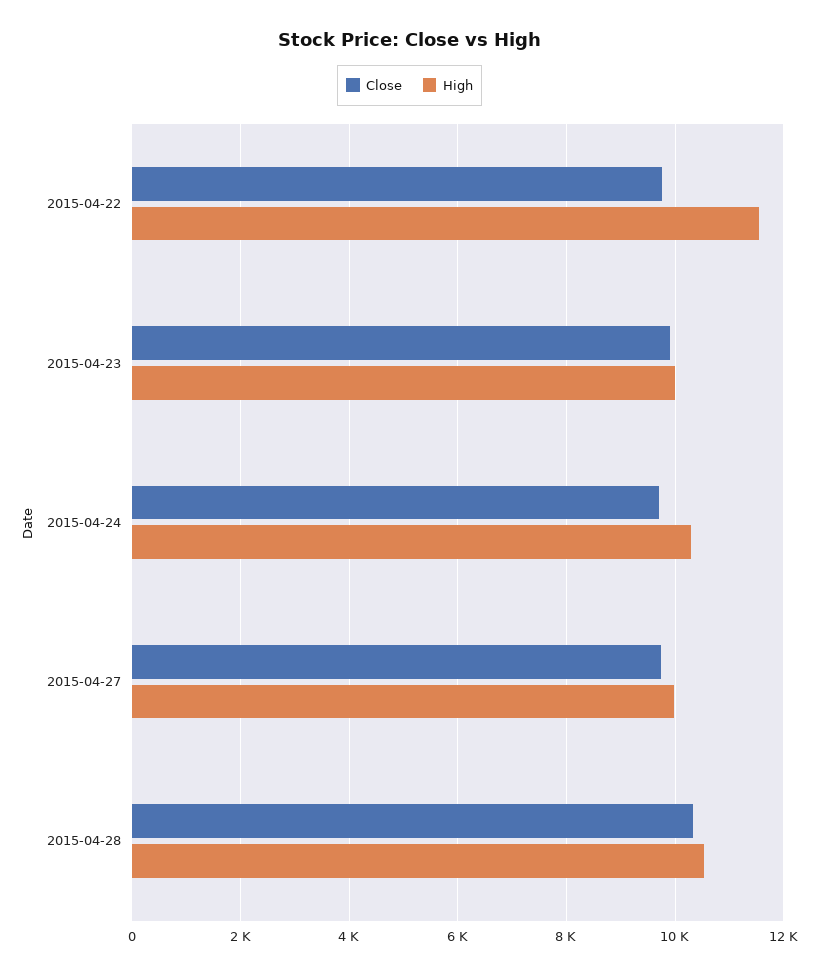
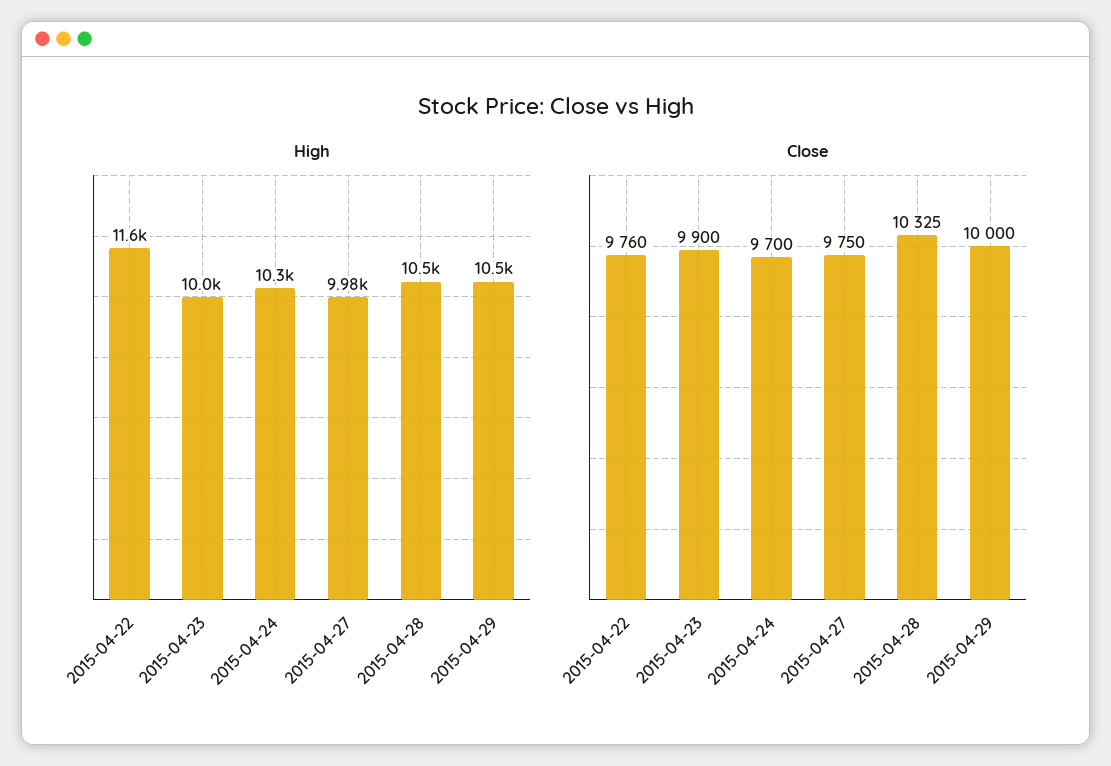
High, 2015-04-29: none -> 10500
Close, 2015-04-29: none -> 10000

